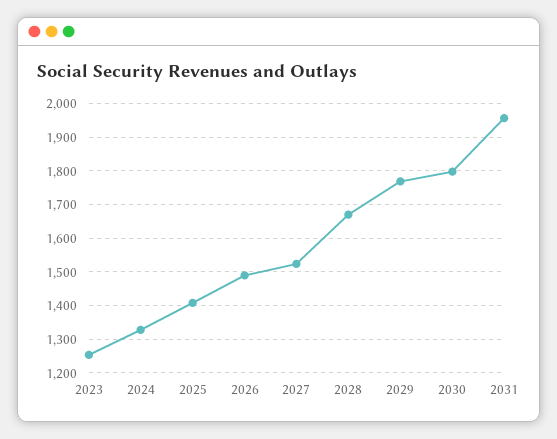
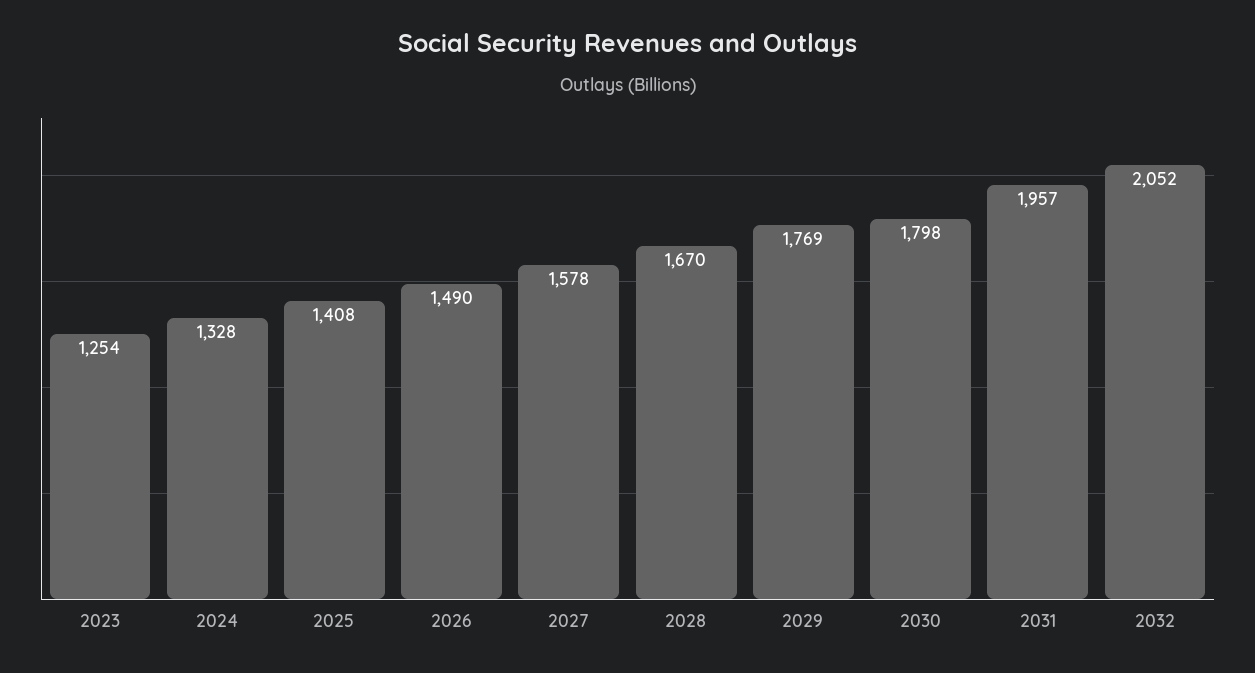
2027: 1520 -> 1578
2032: none -> 2052

